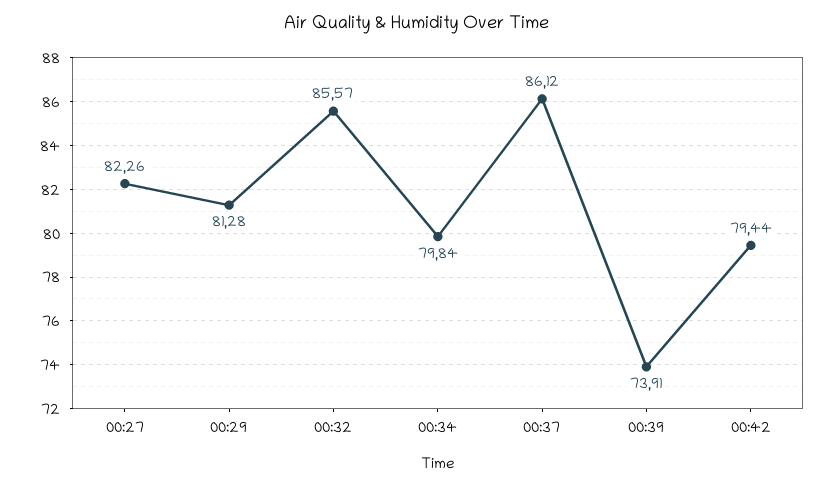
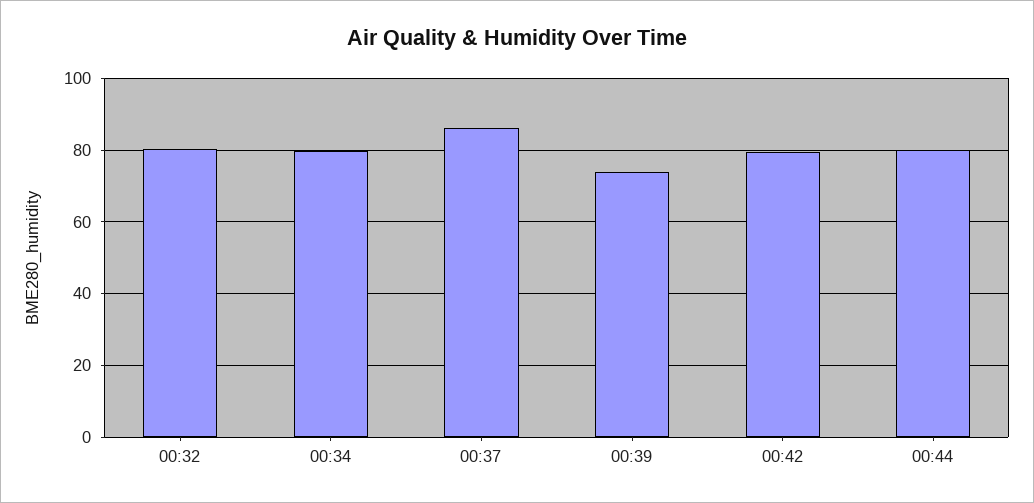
00:27: 82.26 -> none
00:29: 81.28 -> none
00:32: 85.57 -> 80
00:44: none -> 80

